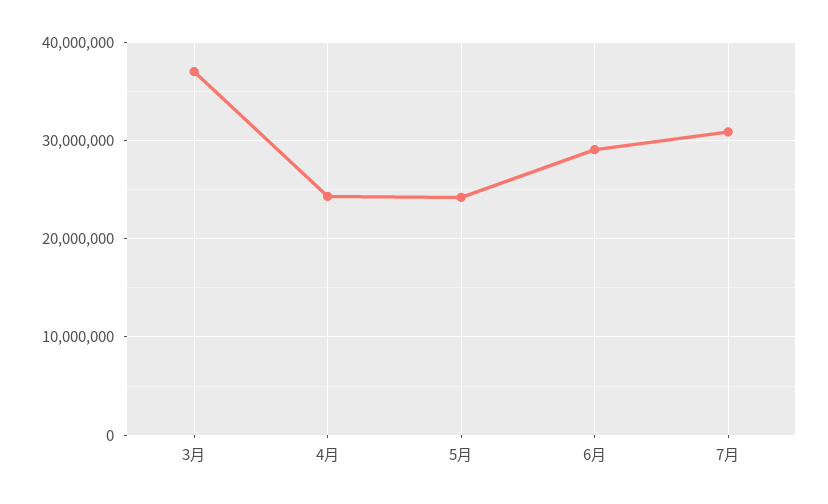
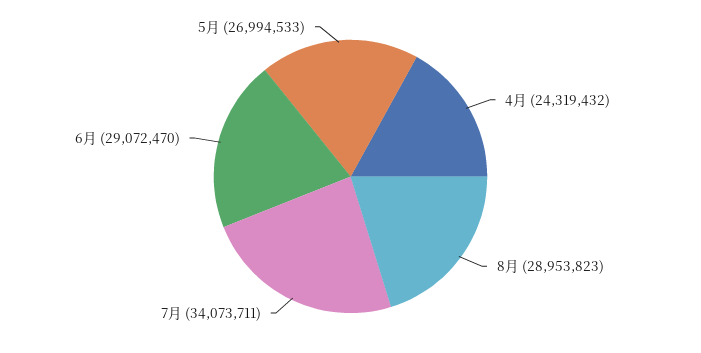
3月: 37000000 -> none
5月: 24000000 -> 26994533
7月: 31000000 -> 34073711
8月: none -> 28953823

